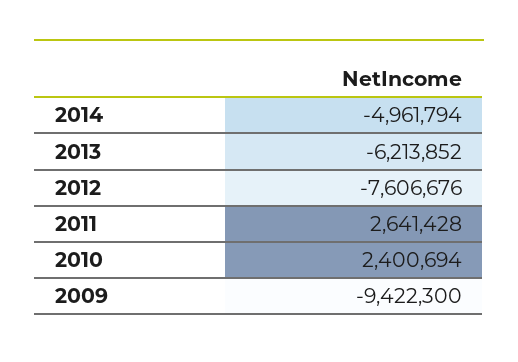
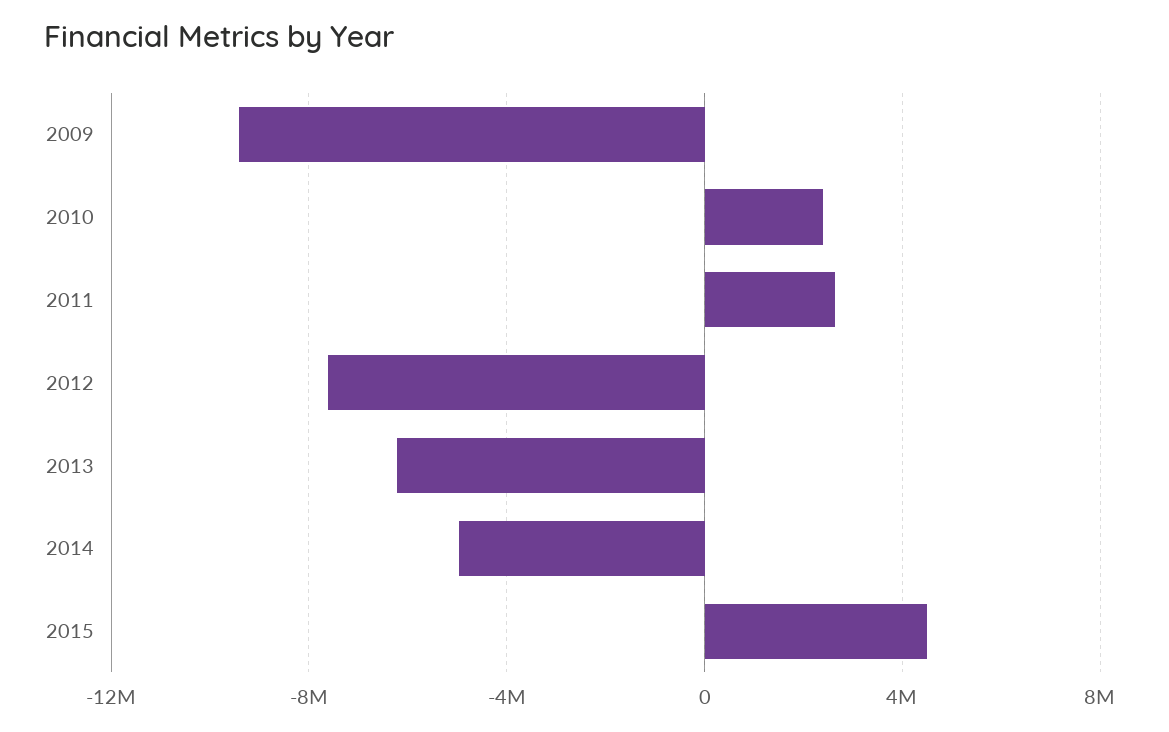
2015: none -> 4500000

